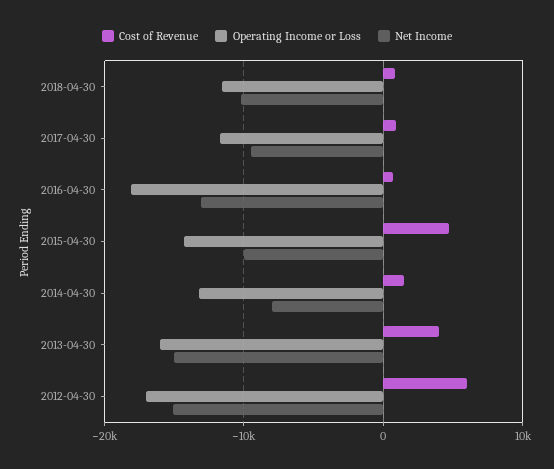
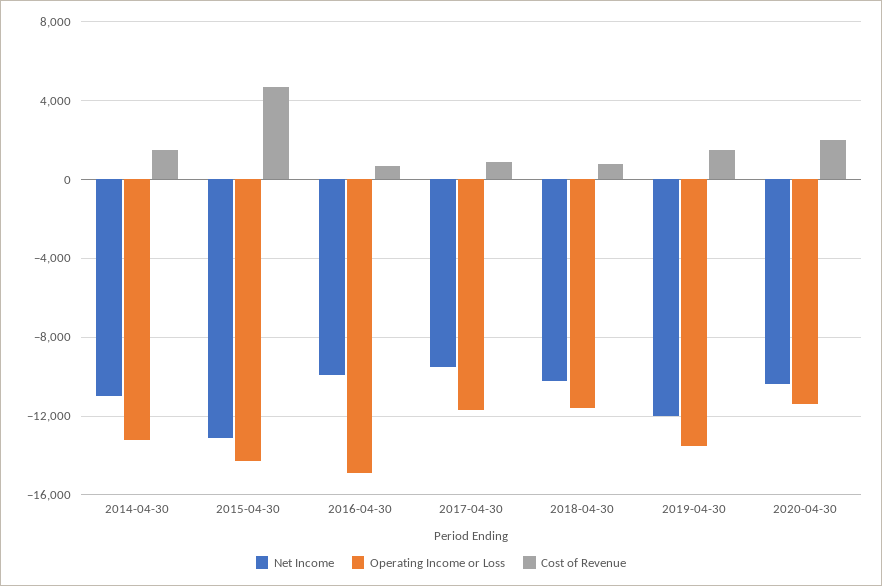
Operating Income or Loss, 2016-04-30: -18000 -> -15000
Net Income, 2016-04-30: -13000 -> -10000
Net Income, 2015-04-30: -10000 -> -13000
Net Income, 2014-04-30: -8000 -> -11000
Cost of Revenue, 2013-04-30: 4000 -> none
Operating Income or Loss, 2013-04-30: -16000 -> none
Net Income, 2013-04-30: -15000 -> none
Cost of Revenue, 2012-04-30: 6000 -> none
Operating Income or Loss, 2012-04-30: -17000 -> none
Net Income, 2012-04-30: -15000 -> none
Net Income, 2019-04-30: none -> -12000
Operating Income or Loss, 2019-04-30: none -> -13500
Cost of Revenue, 2019-04-30: none -> 1500
Net Income, 2020-04-30: none -> -10500
Operating Income or Loss, 2020-04-30: none -> -11500
Cost of Revenue, 2020-04-30: none -> 2000

